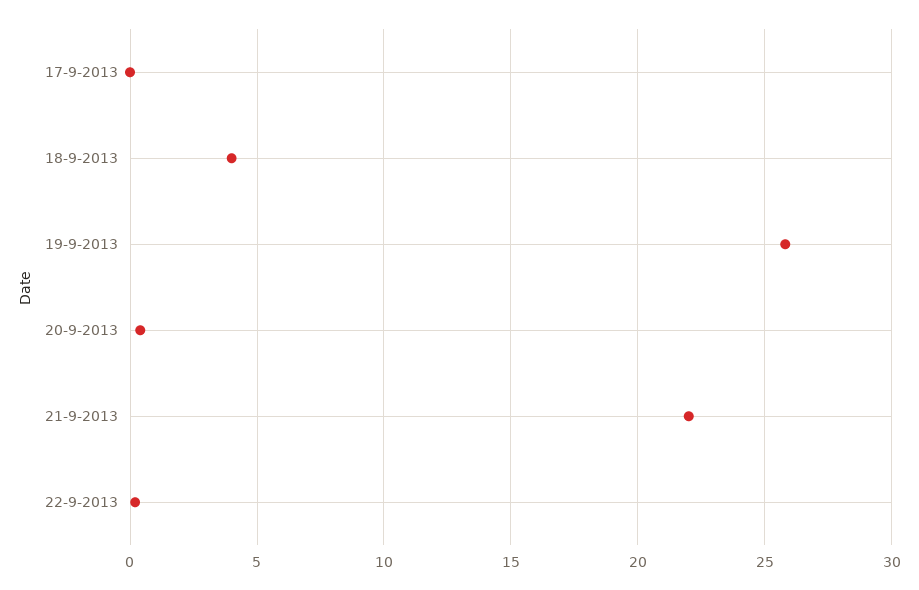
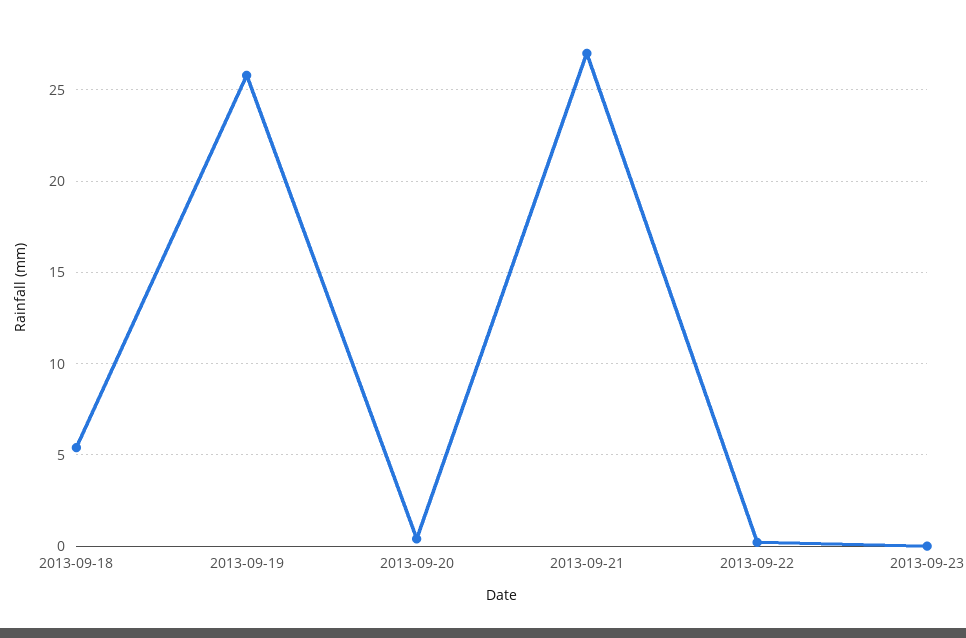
17-9-2013: 0 -> none
18-9-2013: 4 -> 5.5
21-9-2013: 22 -> 27
2013-09-23: none -> 0

